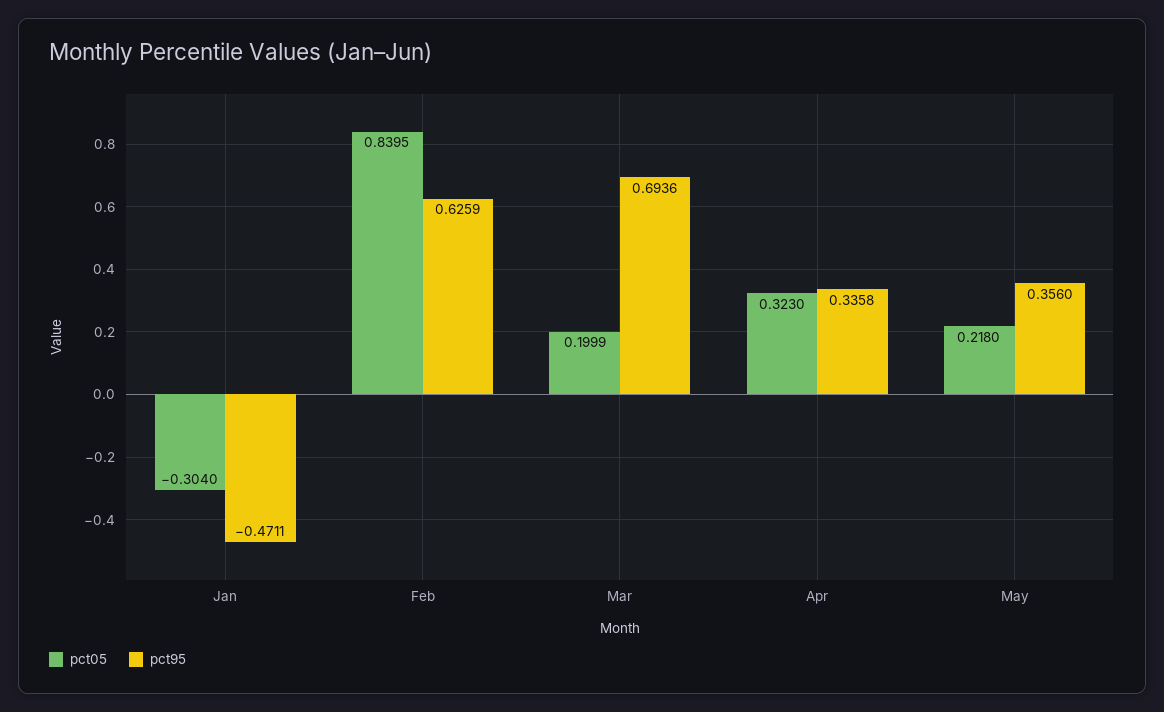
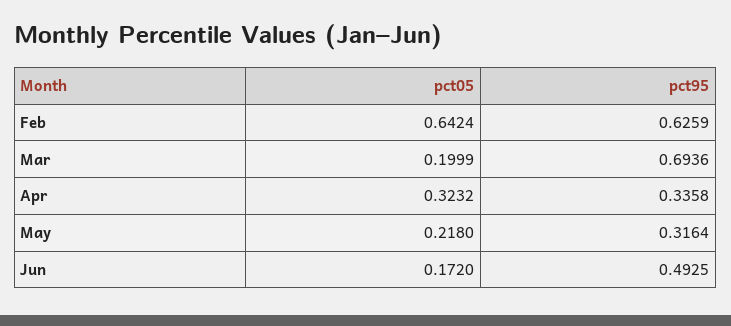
pct05, Jan: -0.304 -> none
pct95, Jan: -0.4711 -> none
pct05, Feb: 0.8395 -> 0.6424
pct05, Apr: 0.323 -> 0.3232
pct95, May: 0.356 -> 0.3164
pct05, Jun: none -> 0.172
pct95, Jun: none -> 0.4925

